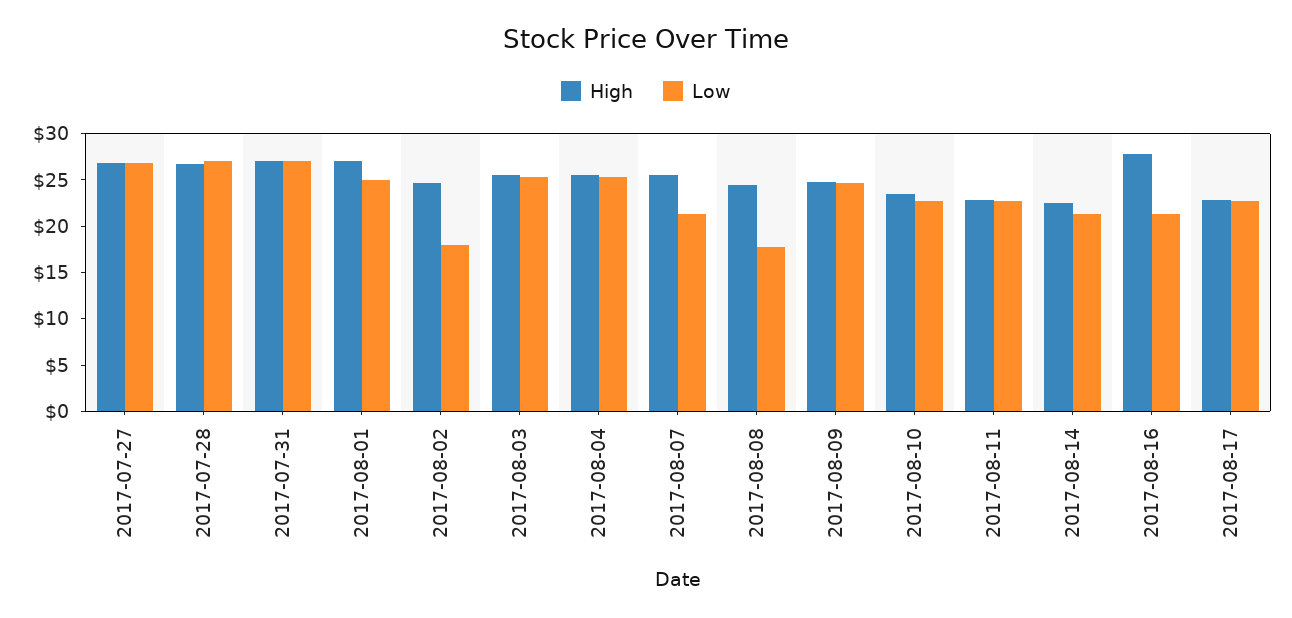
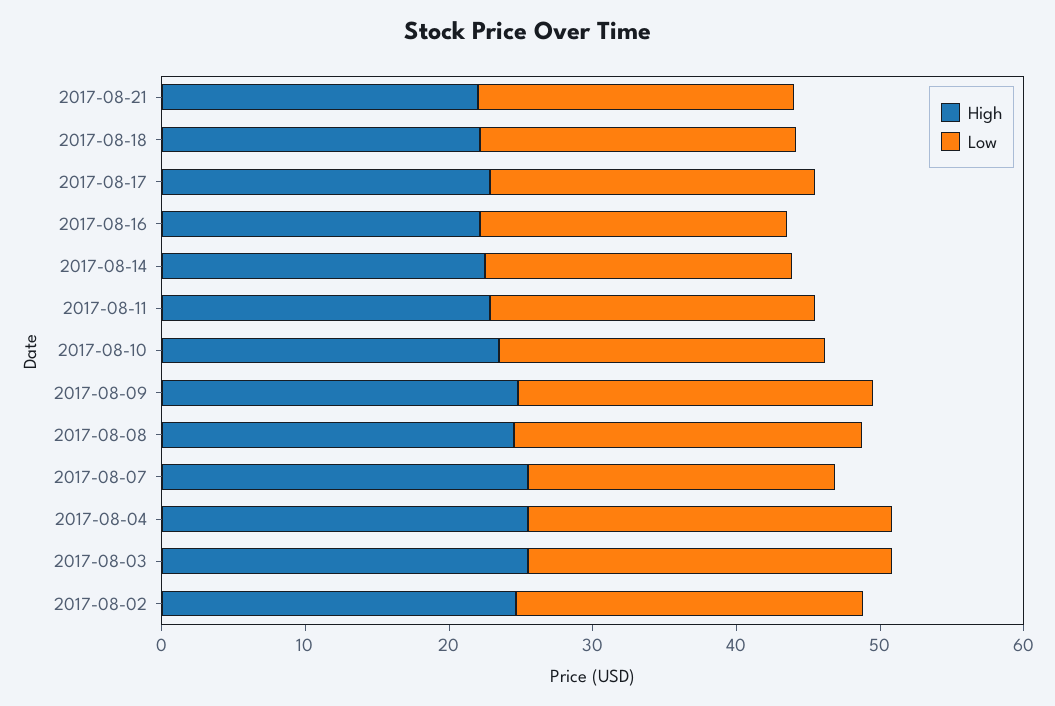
High, 2017-07-27: 27 -> none
Low, 2017-07-27: 27 -> none
High, 2017-07-28: 27 -> none
Low, 2017-07-28: 27 -> none
High, 2017-07-31: 27 -> none
Low, 2017-07-31: 27 -> none
High, 2017-08-01: 27 -> none
Low, 2017-08-01: 25 -> none
Low, 2017-08-02: 18 -> 24
Low, 2017-08-08: 18 -> 24
High, 2017-08-16: 28 -> 22
High, 2017-08-21: none -> 22
Low, 2017-08-21: none -> 22
High, 2017-08-18: none -> 22
Low, 2017-08-18: none -> 22

